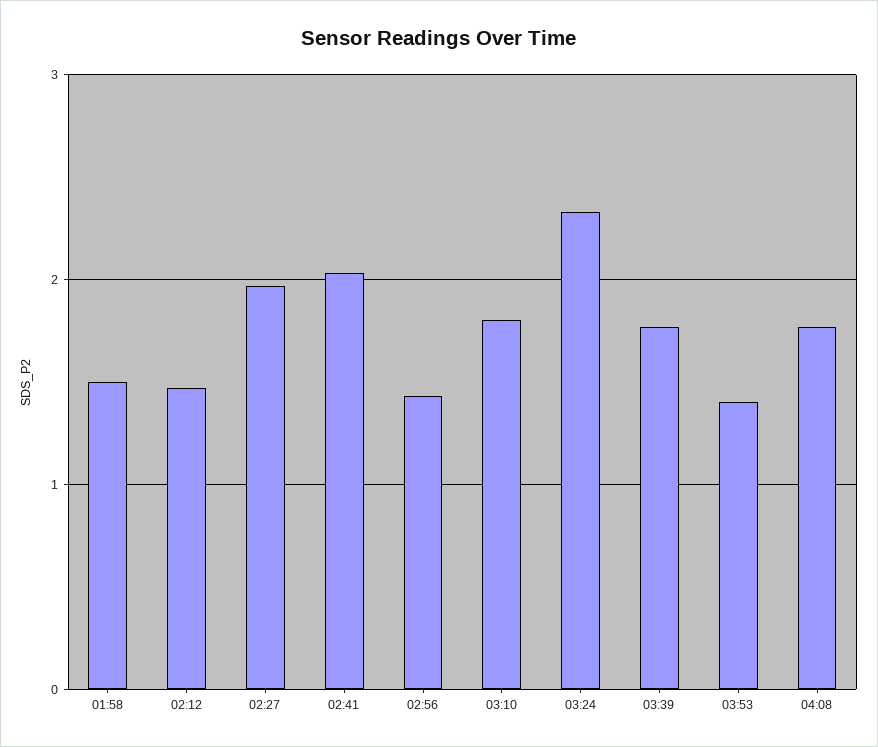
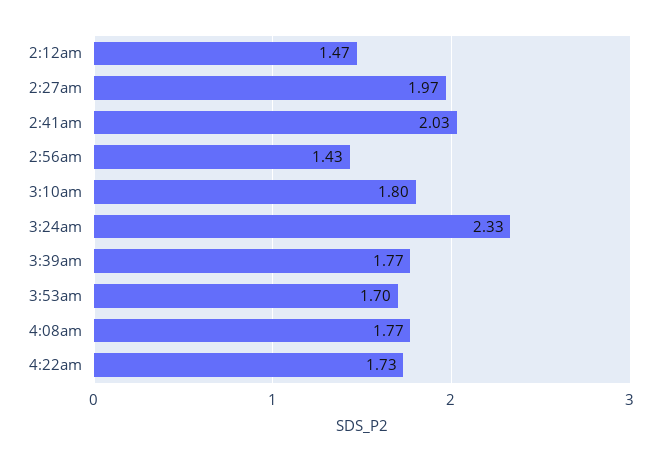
01:58: 1.5 -> none
03:53: 1.4 -> 1.7
4:22am: none -> 1.73

